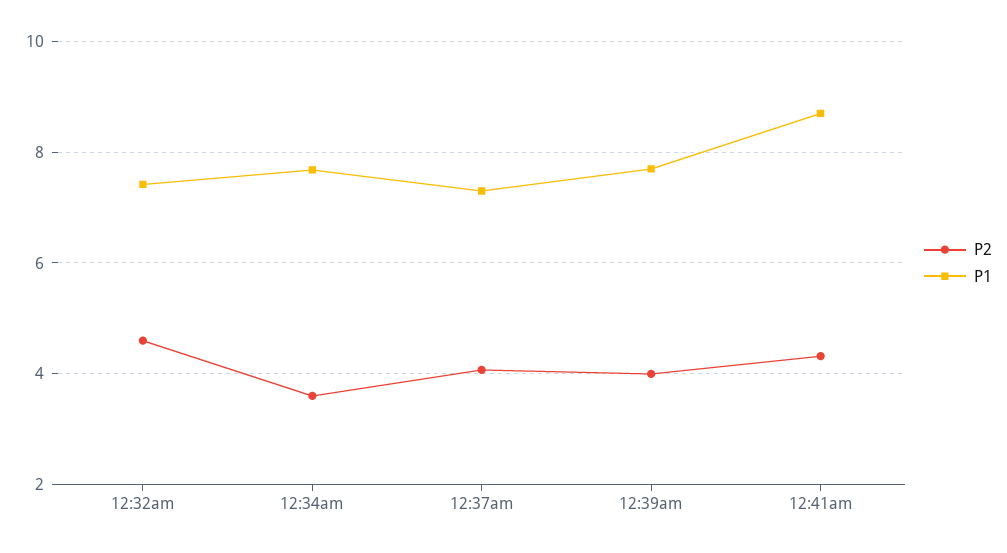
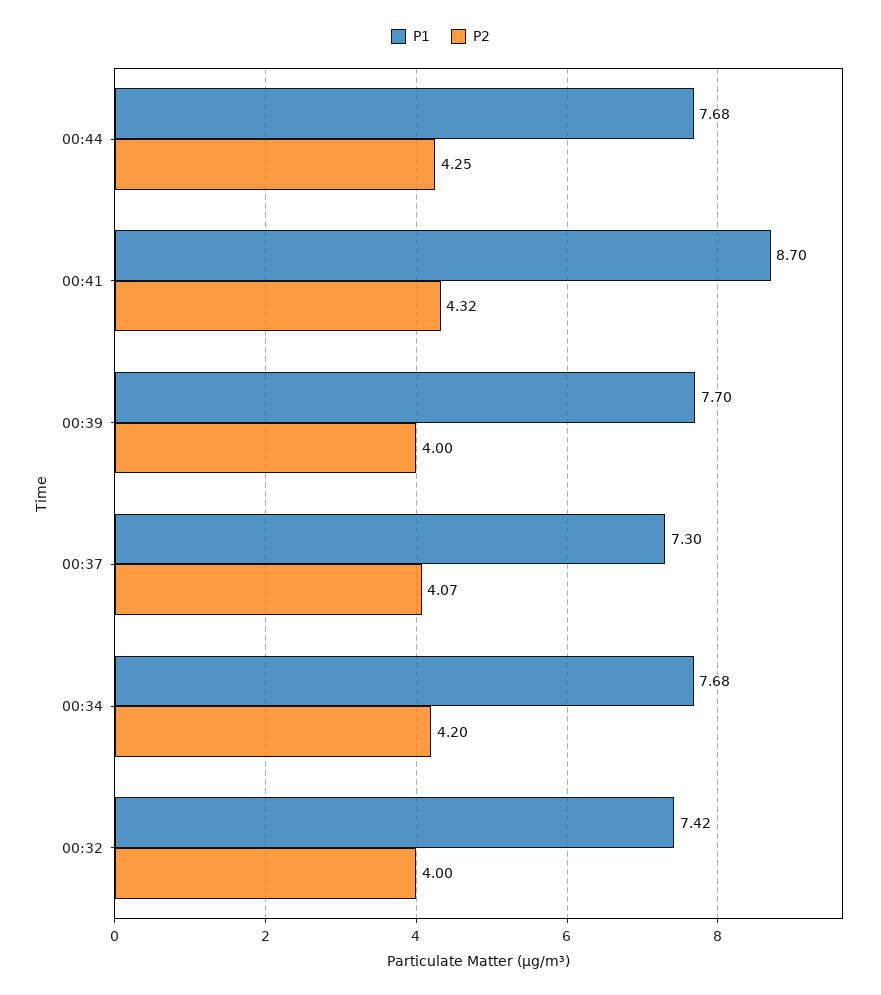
P2, 12:32am: 4.6 -> 4
P2, 12:34am: 3.6 -> 4.2
P1, 00:44: none -> 7.68
P2, 00:44: none -> 4.25

